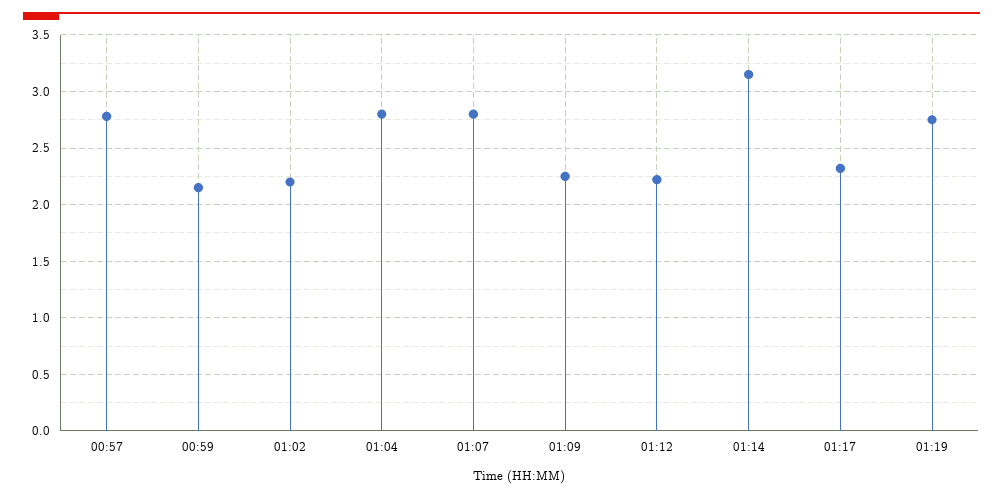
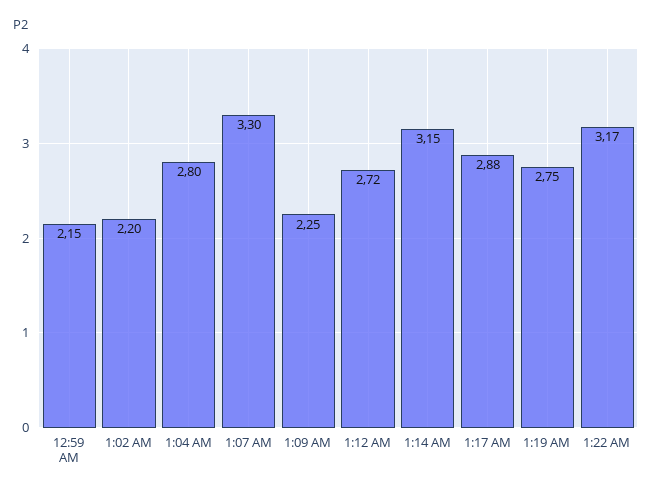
00:57: 2.8 -> none
01:07: 2.8 -> 3.3
01:12: 2.2 -> 2.72
01:17: 2.3 -> 2.88
1:22 AM: none -> 3.17

